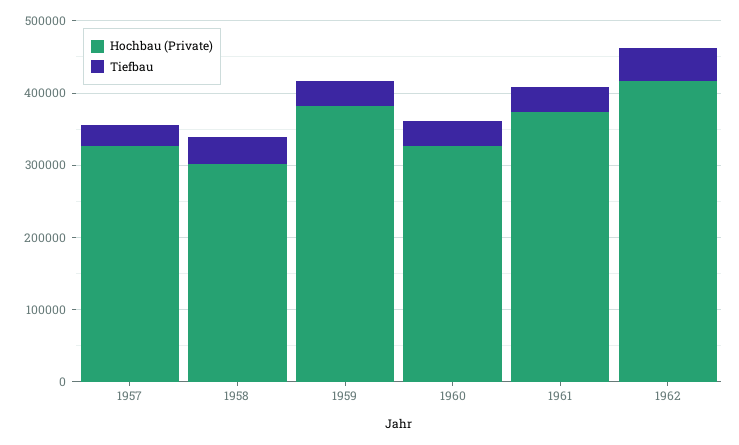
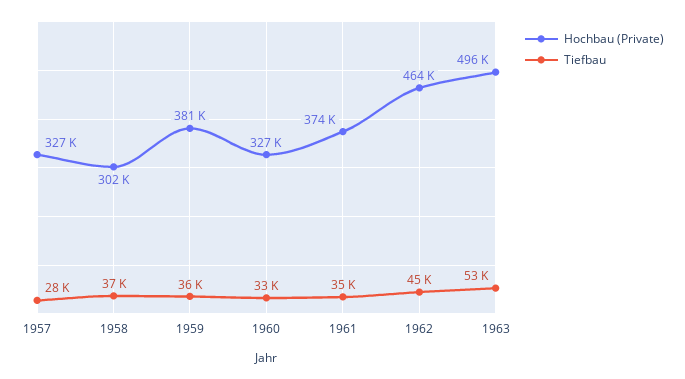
Hochbau (Private), 1962: 420000 -> 464000
Hochbau (Private), 1963: none -> 496000
Tiefbau, 1963: none -> 53000

